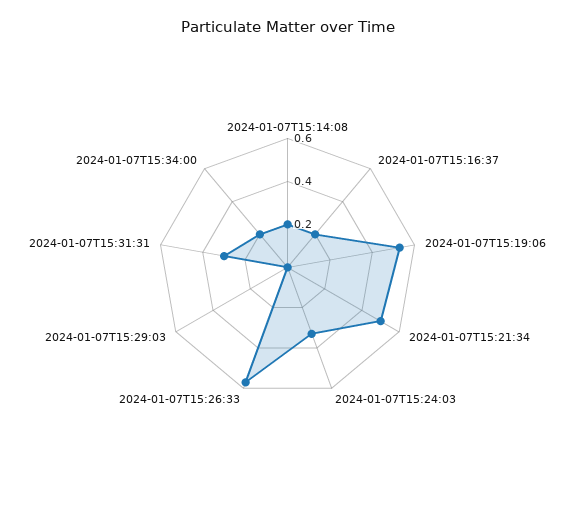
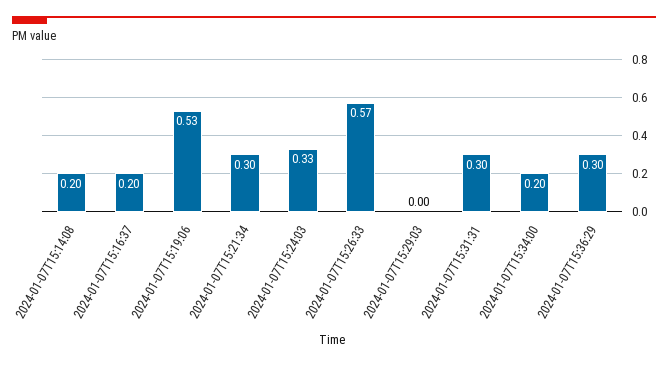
2024-01-07T15:21:34: 0.5 -> 0.3
2024-01-07T15:36:29: none -> 0.3

